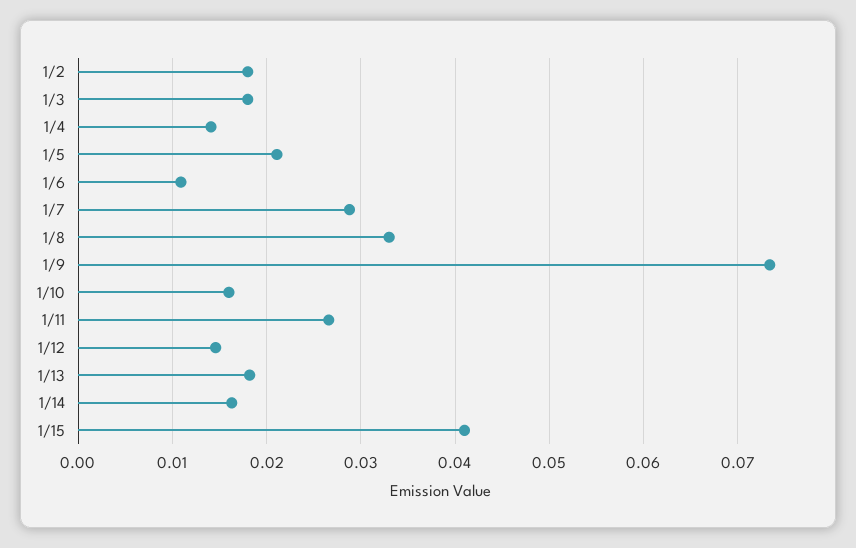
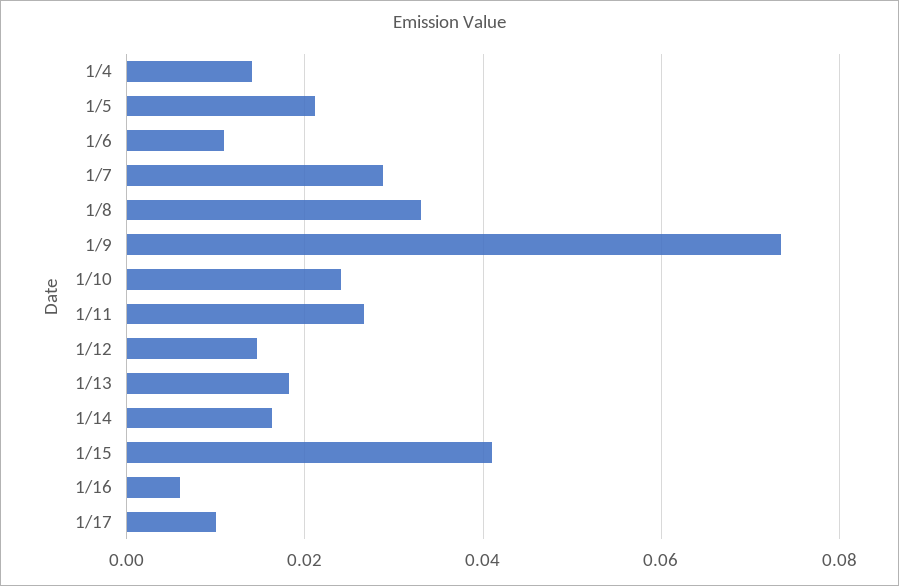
1/2: 0.018 -> none
1/3: 0.018 -> none
1/10: 0.016 -> 0.024
1/16: none -> 0.006
1/17: none -> 0.01

